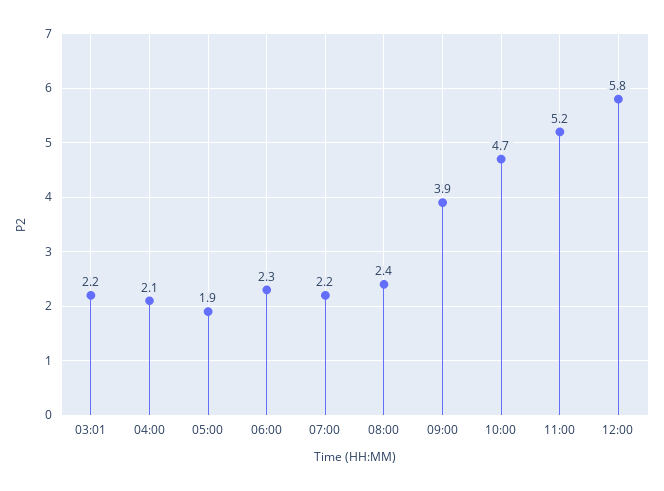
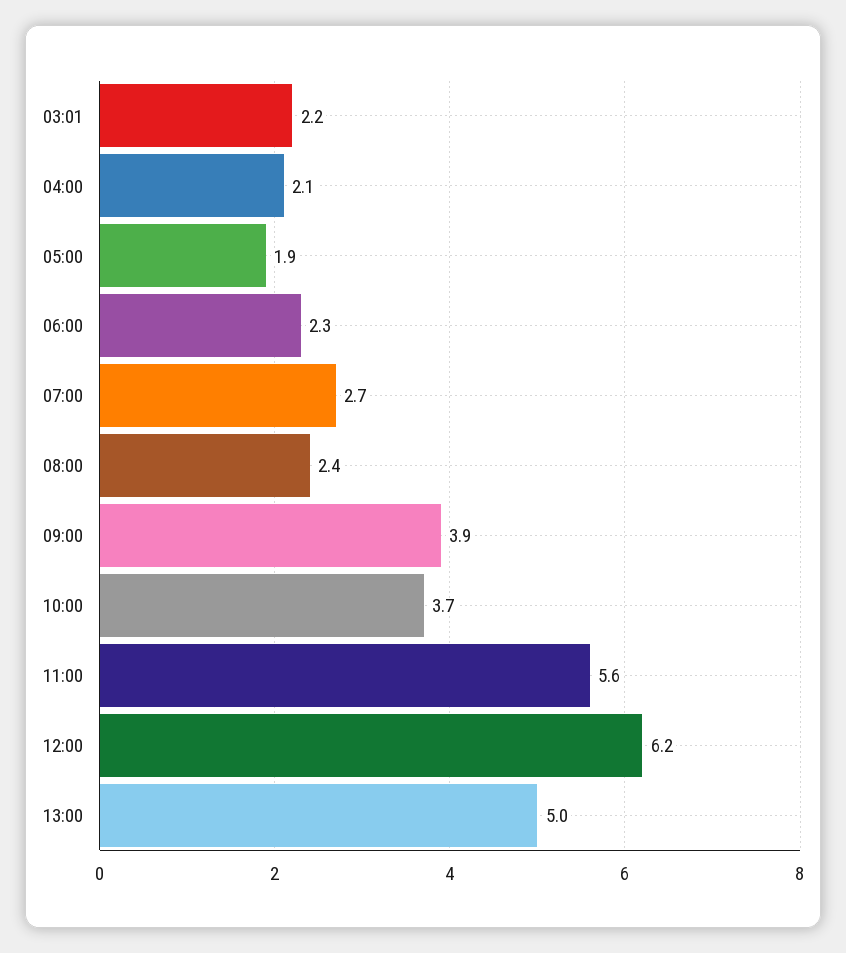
07:00: 2.2 -> 2.7
10:00: 4.7 -> 3.7
11:00: 5.2 -> 5.6
12:00: 5.8 -> 6.2
13:00: none -> 5

